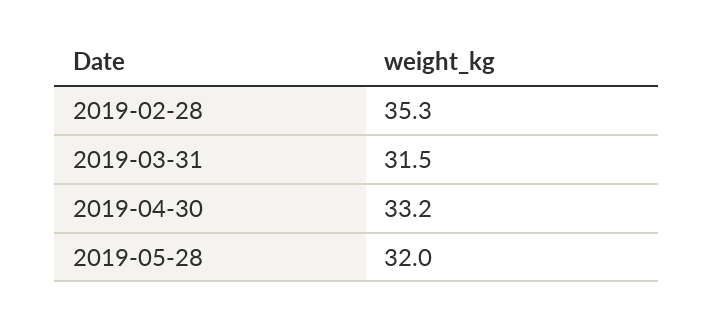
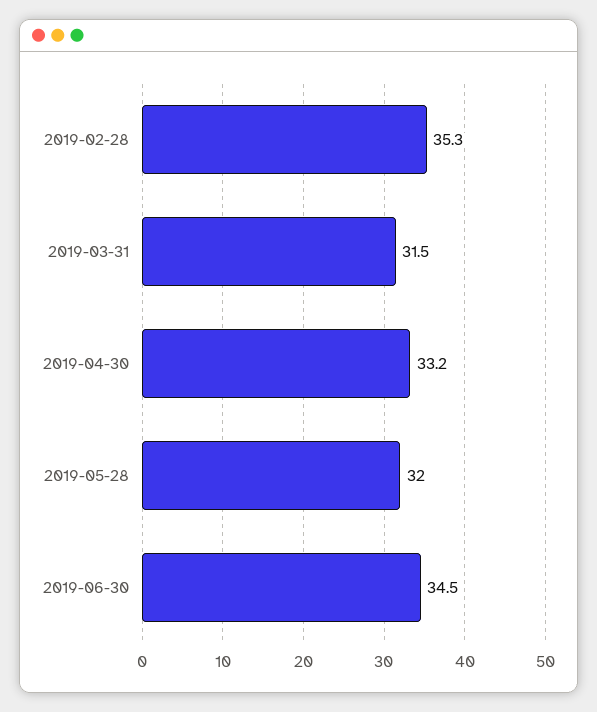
2019-06-30: none -> 34.5

